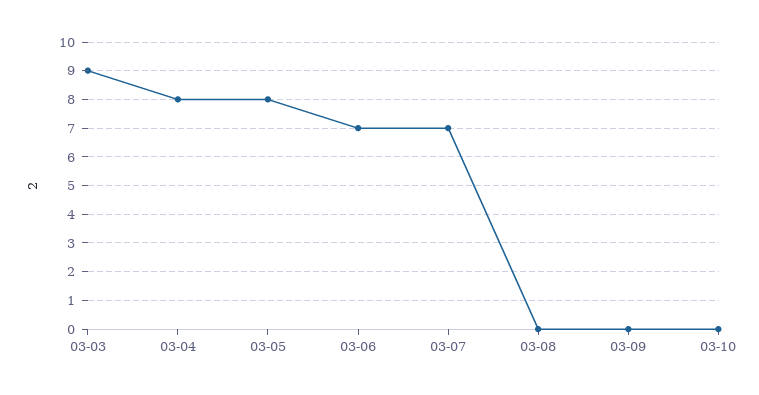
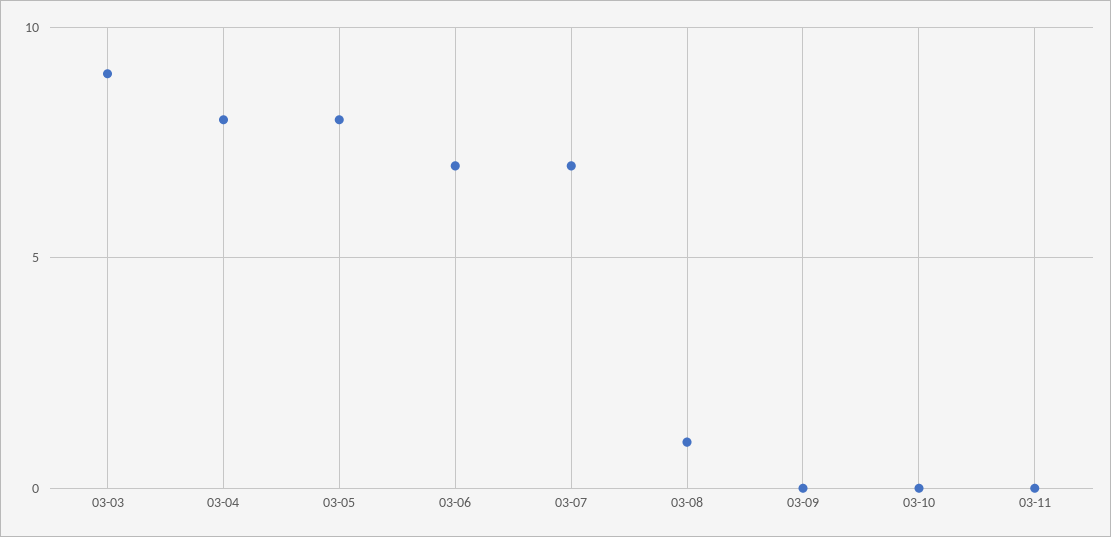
03-08: 0 -> 1
03-11: none -> 0

